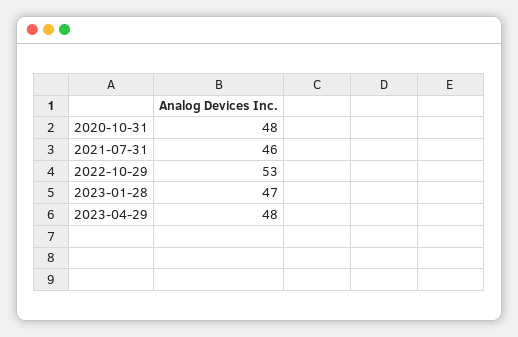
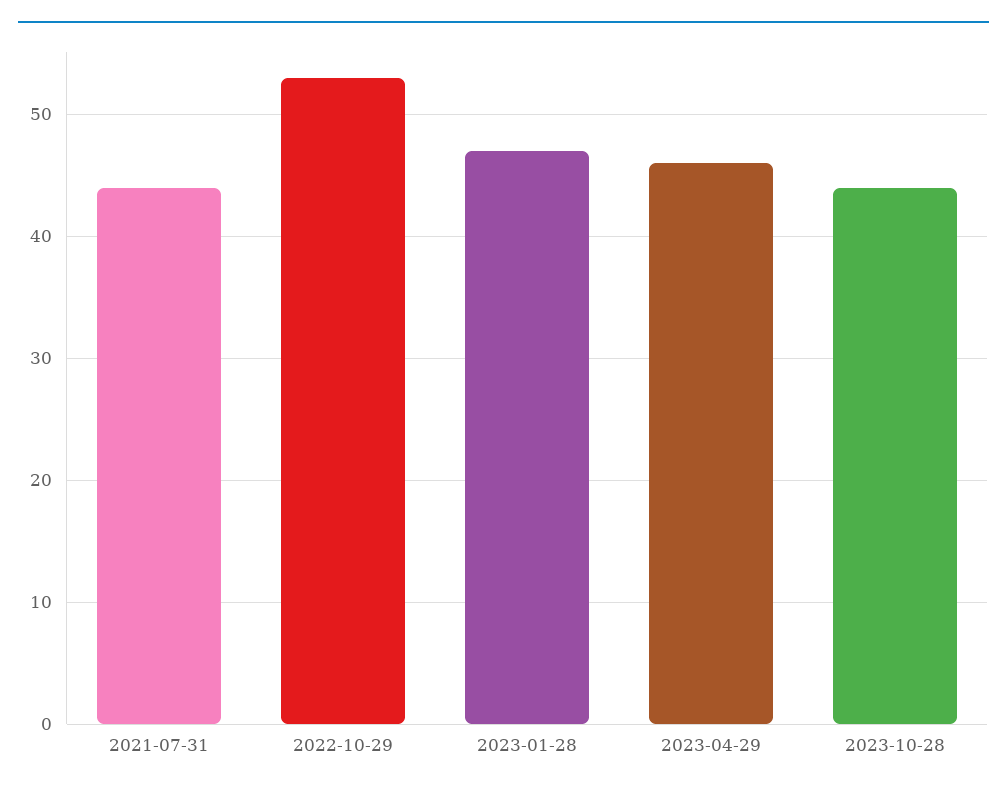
2020-10-31: 48 -> none
2021-07-31: 46 -> 44
2023-04-29: 48 -> 46
2023-10-28: none -> 44

